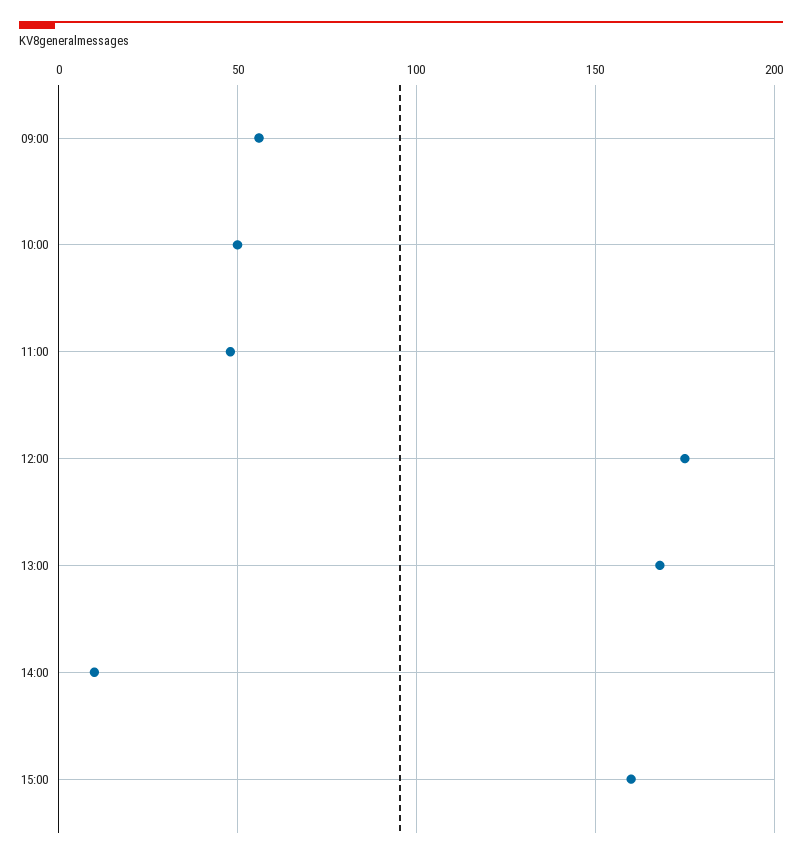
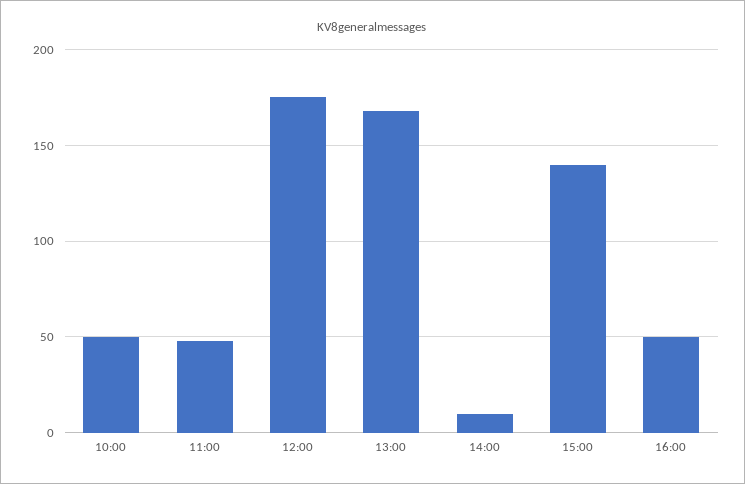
09:00: 55 -> none
15:00: 160 -> 140
16:00: none -> 50

